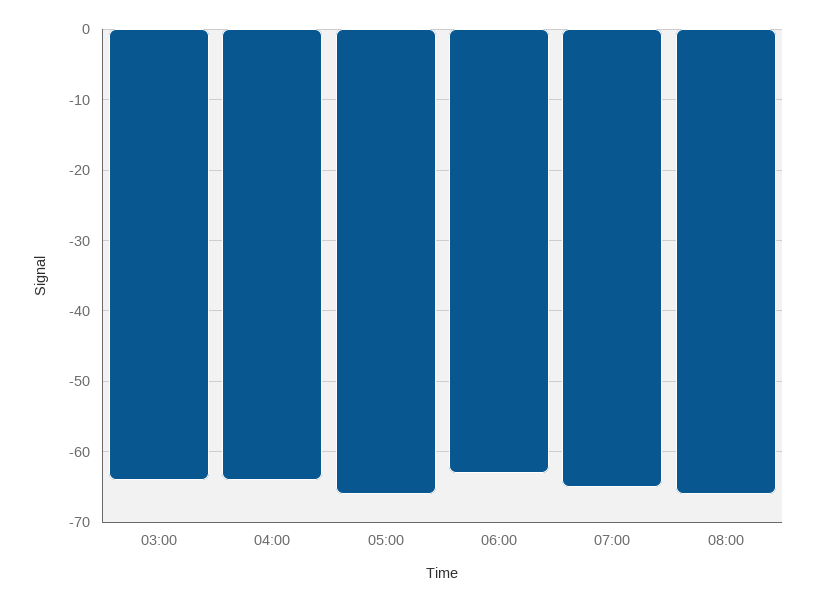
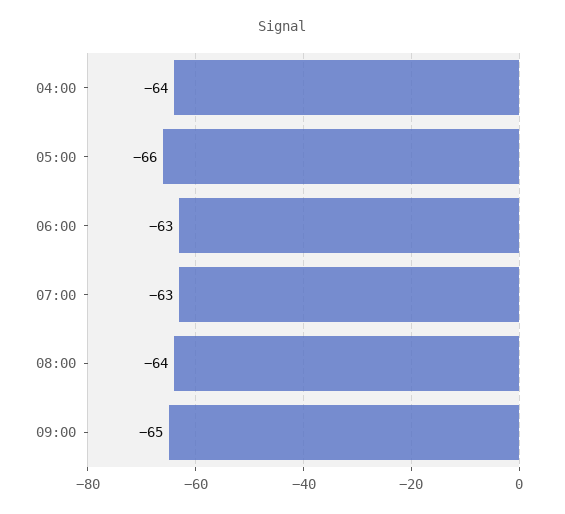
03:00: -64 -> none
07:00: -65 -> -63
08:00: -66 -> -64
09:00: none -> -65

